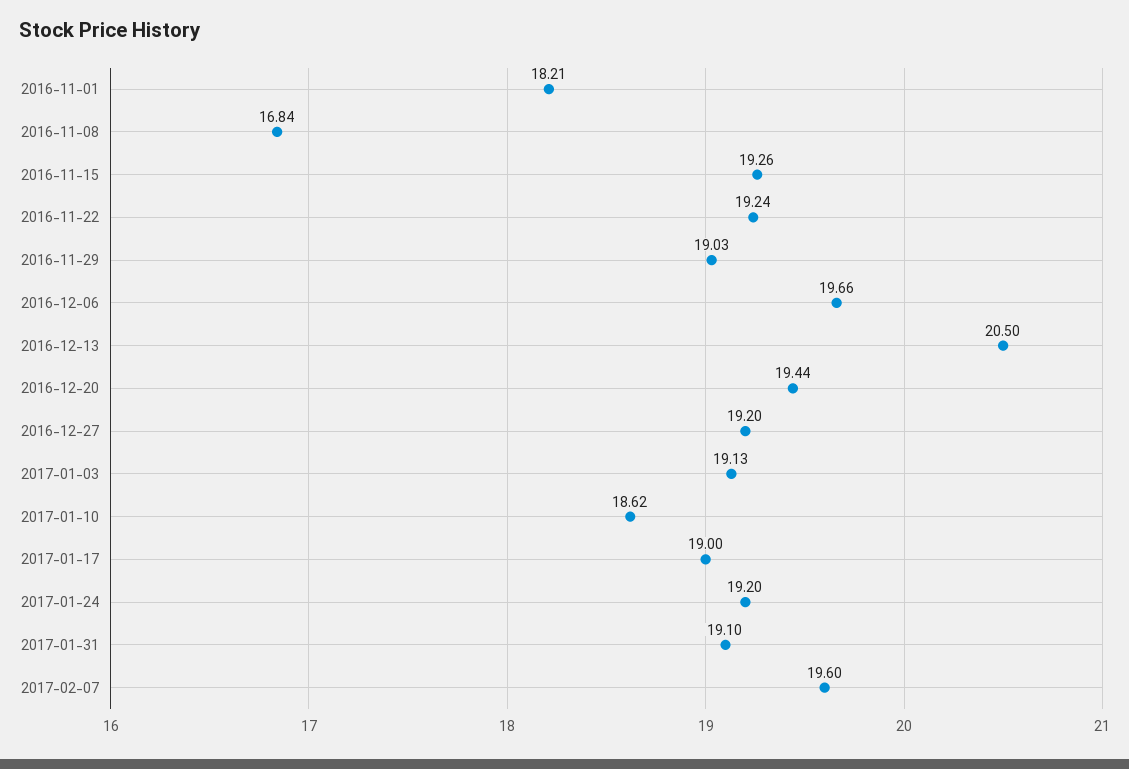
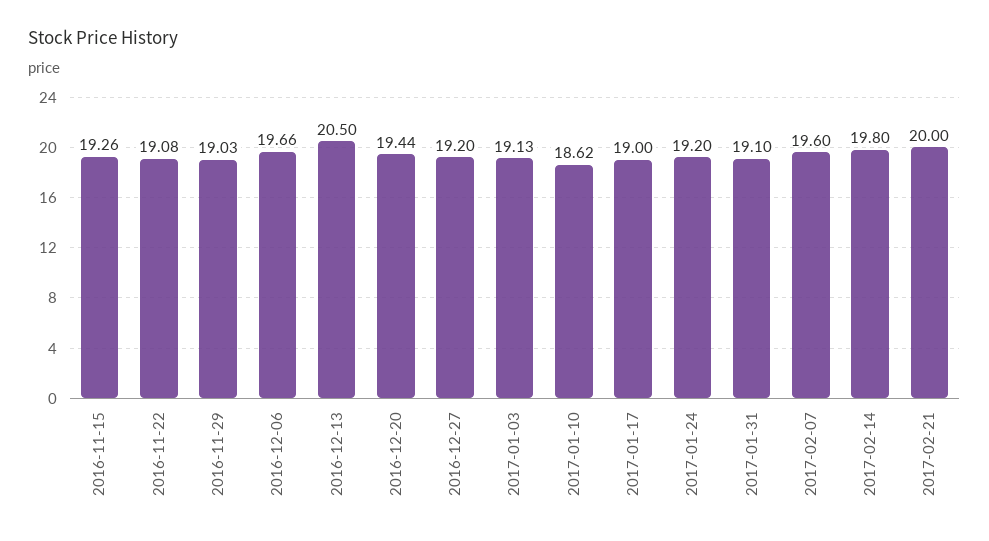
2016-11-01: 18.21 -> none
2016-11-08: 16.84 -> none
2016-11-22: 19.24 -> 19.08
2017-02-14: none -> 19.8
2017-02-21: none -> 20

